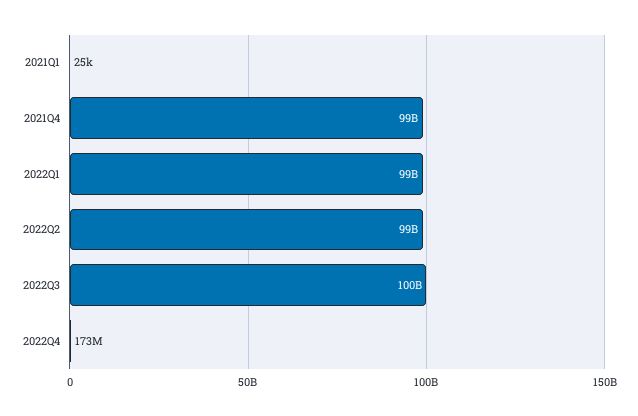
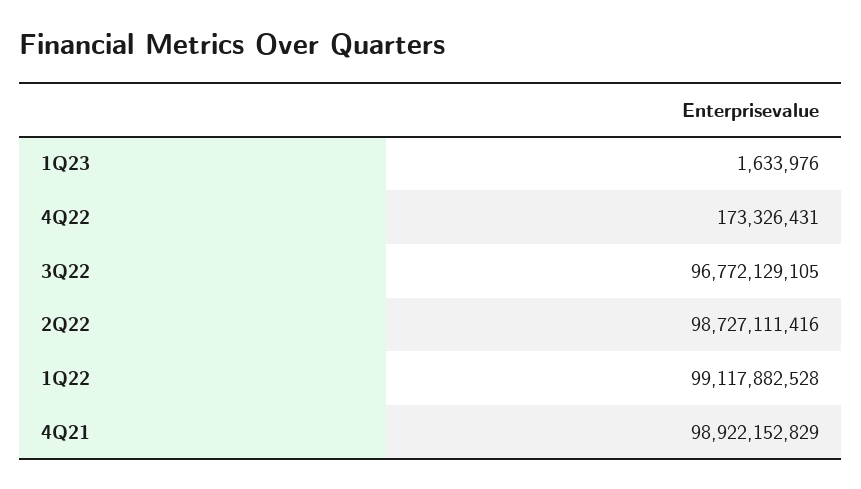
2021Q1: 25000 -> none
2022Q3: 100000000000 -> 96772129105
1Q23: none -> 1633976

